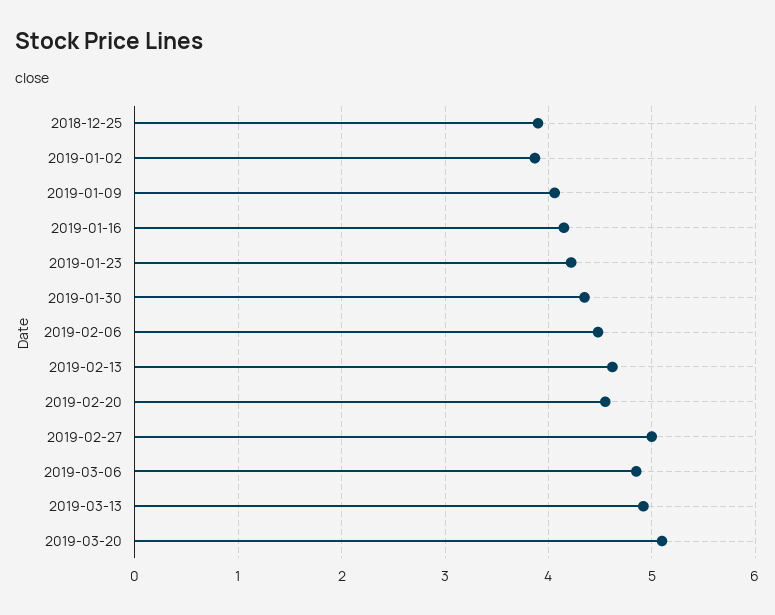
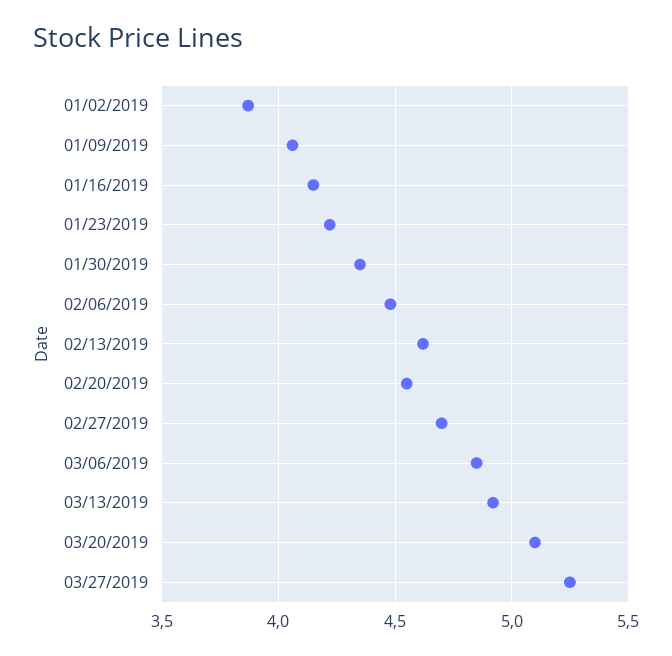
2018-12-25: 3.9 -> none
2019-02-27: 5 -> 4.7
03/27/2019: none -> 5.25

